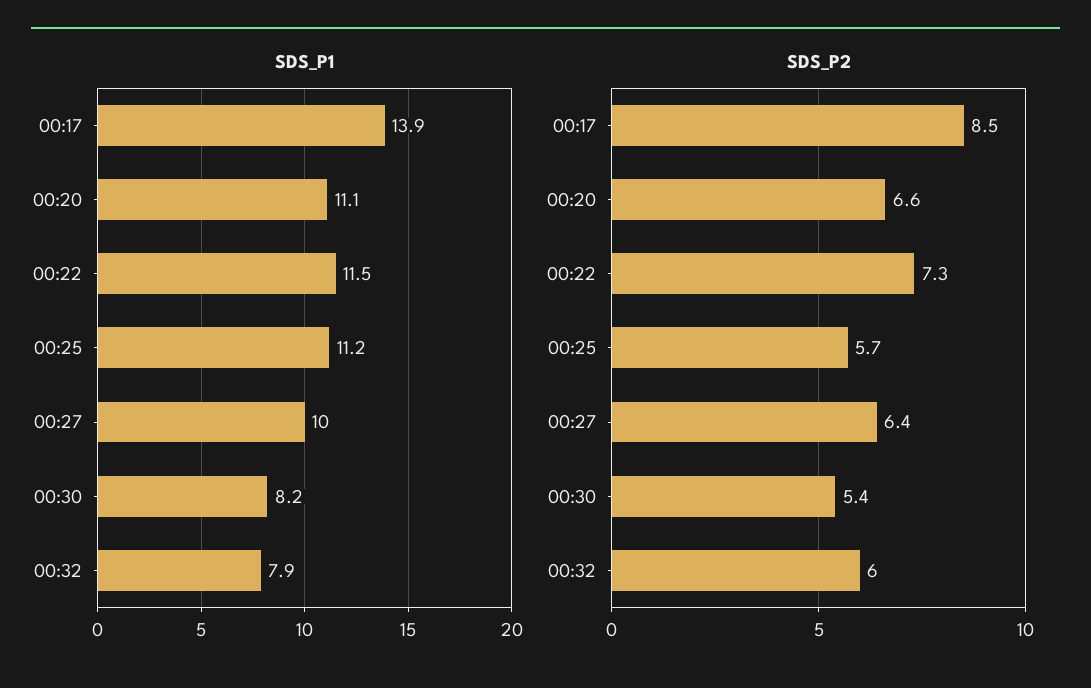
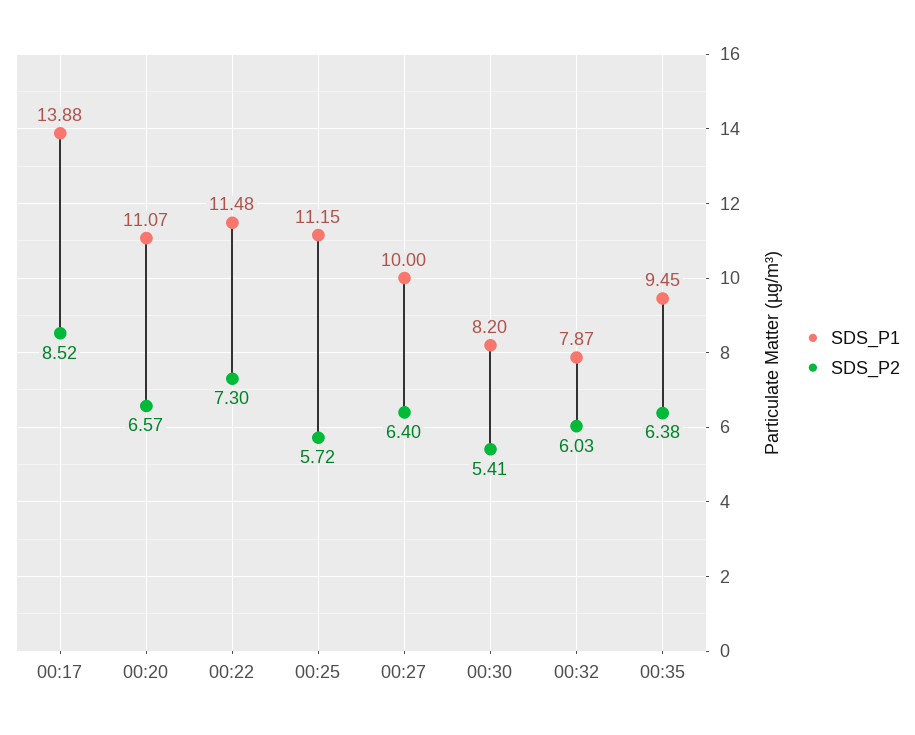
SDS_P1, 00:35: none -> 9.45
SDS_P2, 00:35: none -> 6.38

